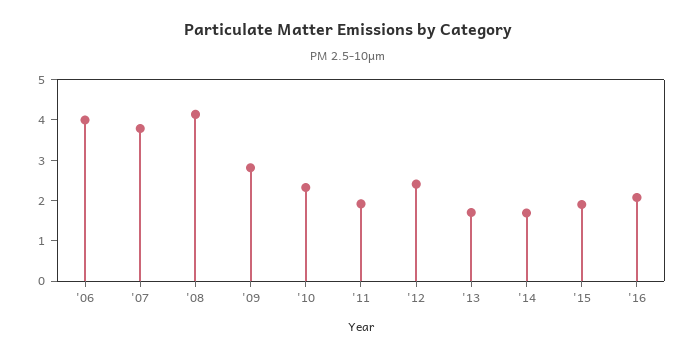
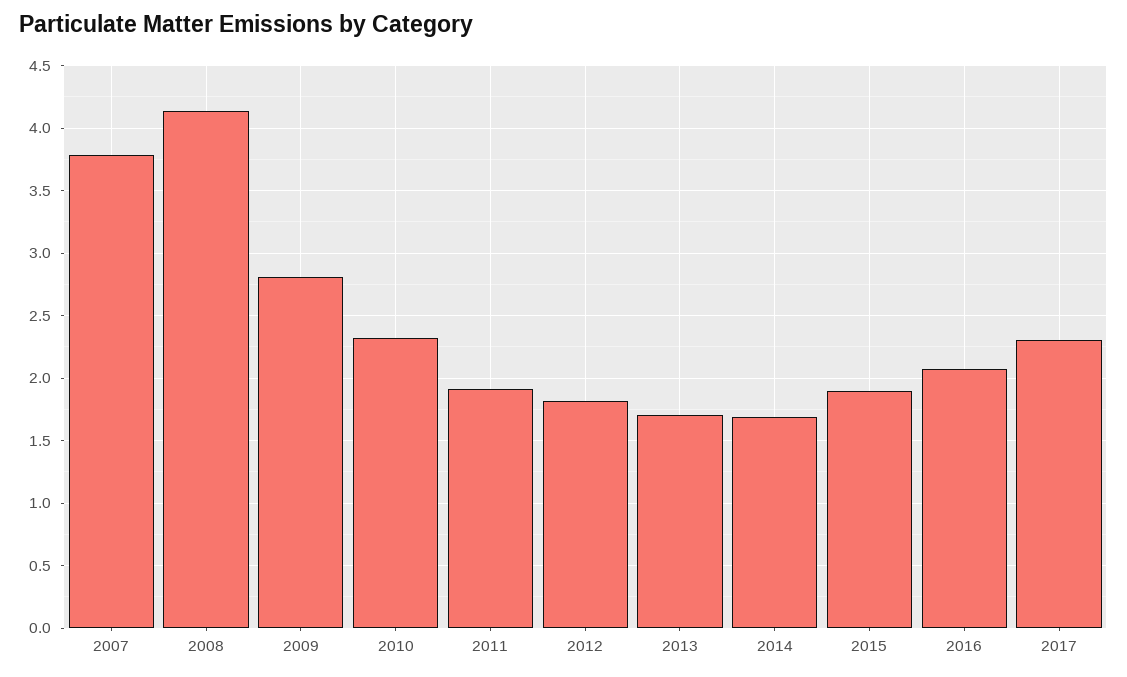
'06: 4 -> none
'12: 2.4 -> 1.8
2017: none -> 2.3

